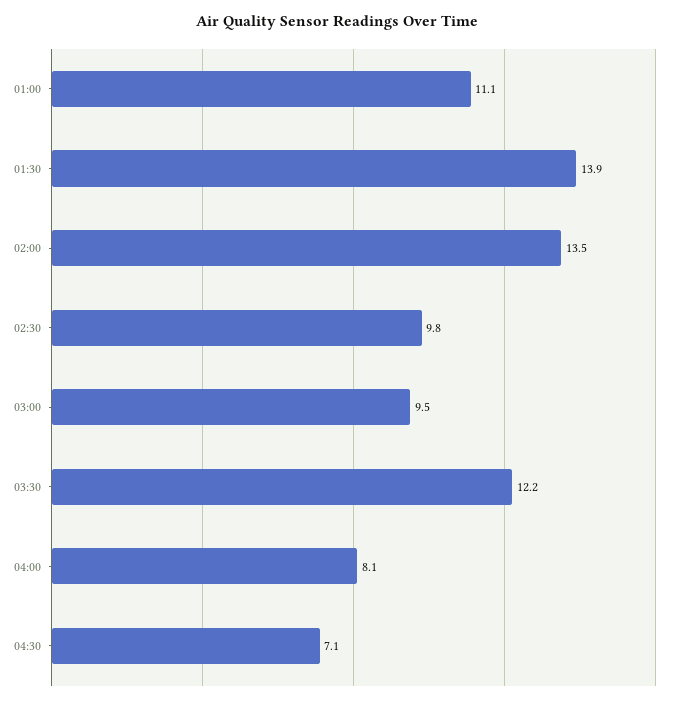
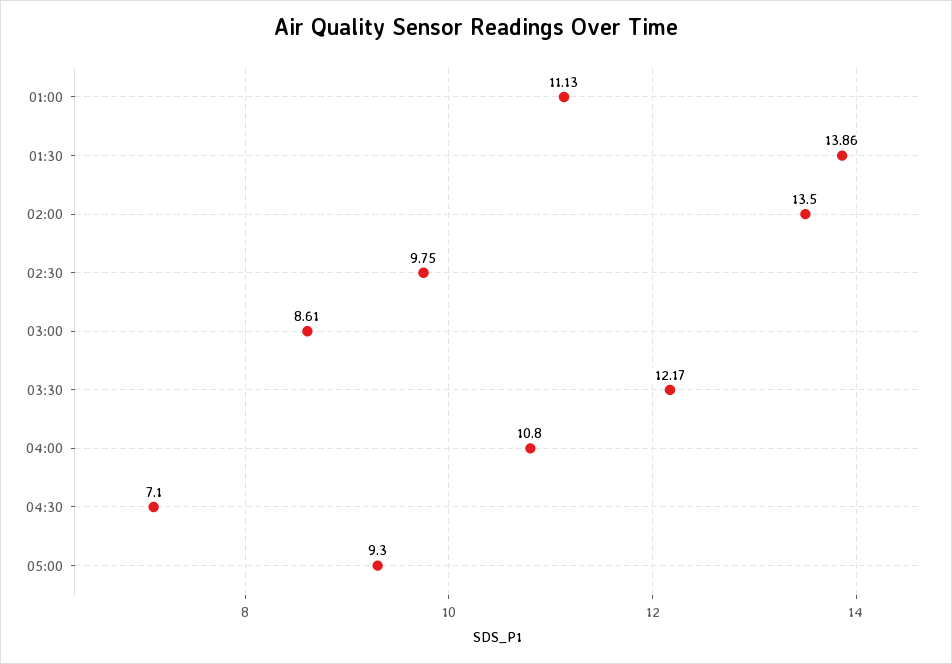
03:00: 9.5 -> 8.61
04:00: 8.1 -> 10.8
05:00: none -> 9.3

